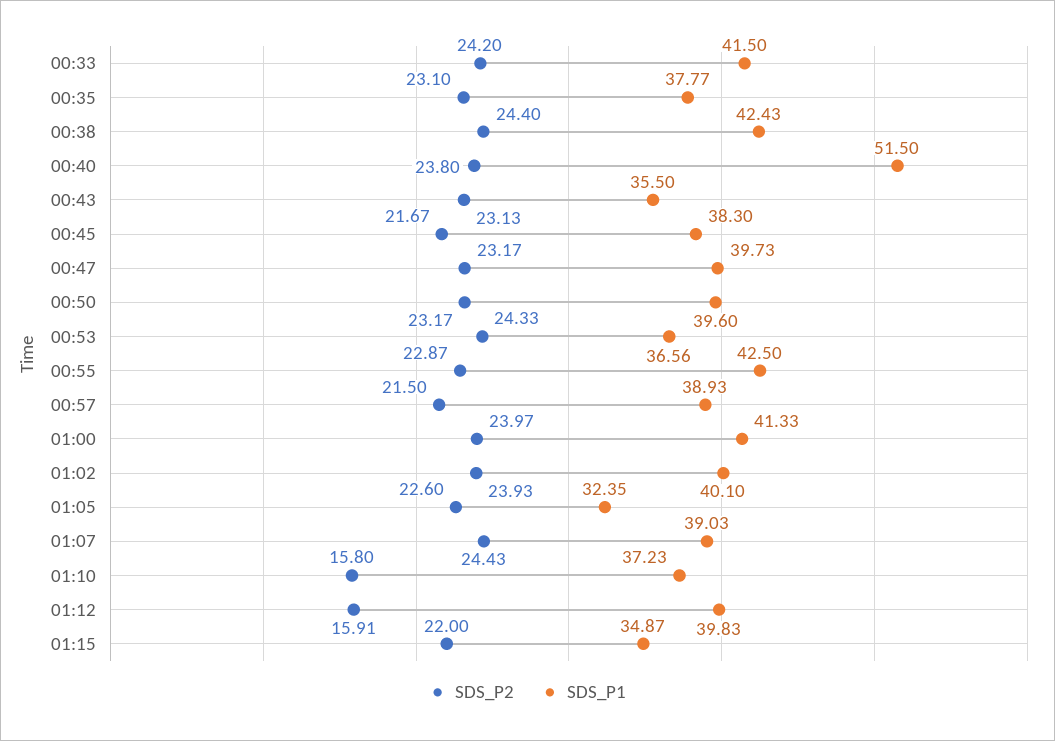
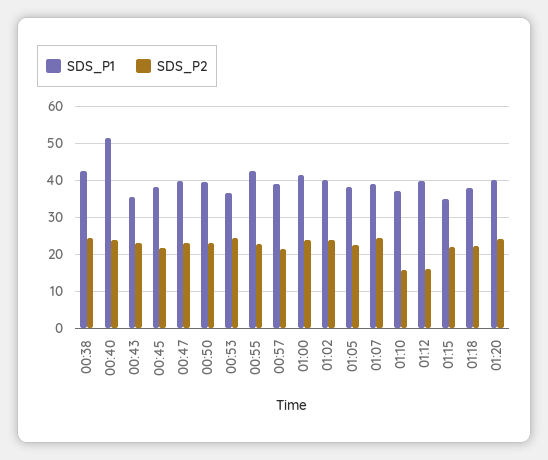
SDS_P2, 00:33: 24.2 -> none
SDS_P1, 00:33: 41.5 -> none
SDS_P2, 00:35: 23.1 -> none
SDS_P1, 00:35: 37.77 -> none
SDS_P1, 01:05: 32.35 -> 38
SDS_P1, 01:18: none -> 38
SDS_P2, 01:18: none -> 22
SDS_P1, 01:20: none -> 40
SDS_P2, 01:20: none -> 24

